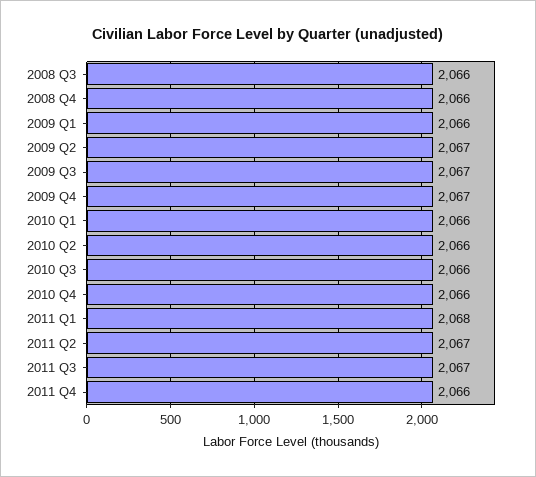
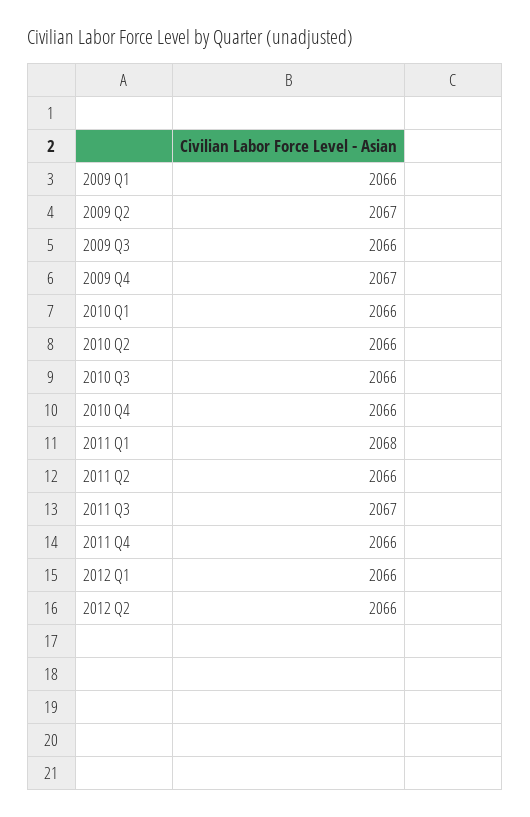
2008 Q3: 2066 -> none
2008 Q4: 2066 -> none
2009 Q3: 2067 -> 2066
2011 Q2: 2067 -> 2066
2012 Q1: none -> 2066
2012 Q2: none -> 2066

